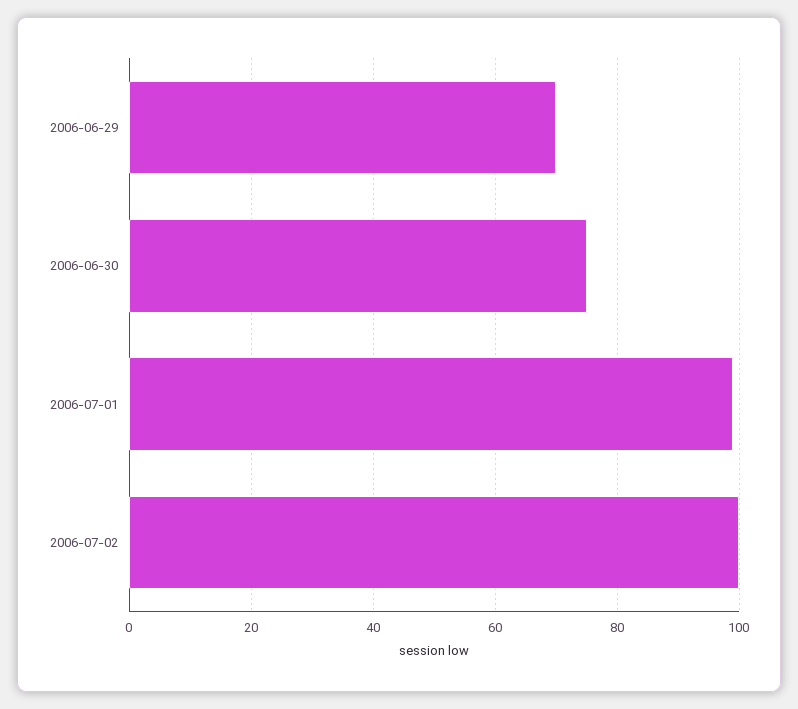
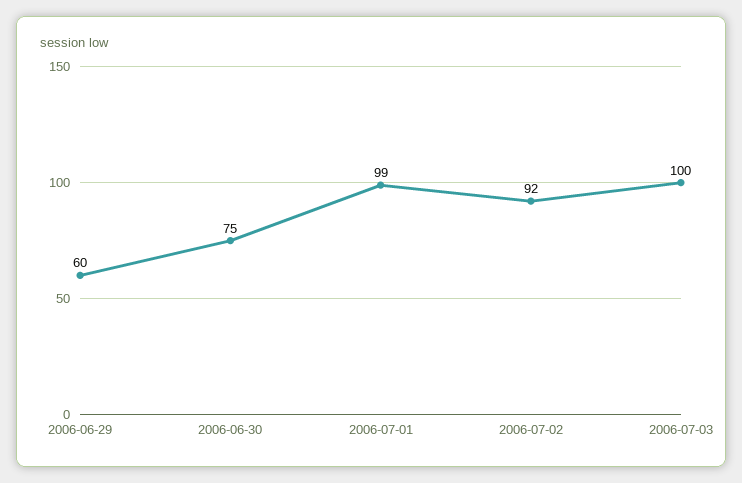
2006-06-29: 70 -> 60
2006-07-02: 100 -> 92
2006-07-03: none -> 100

